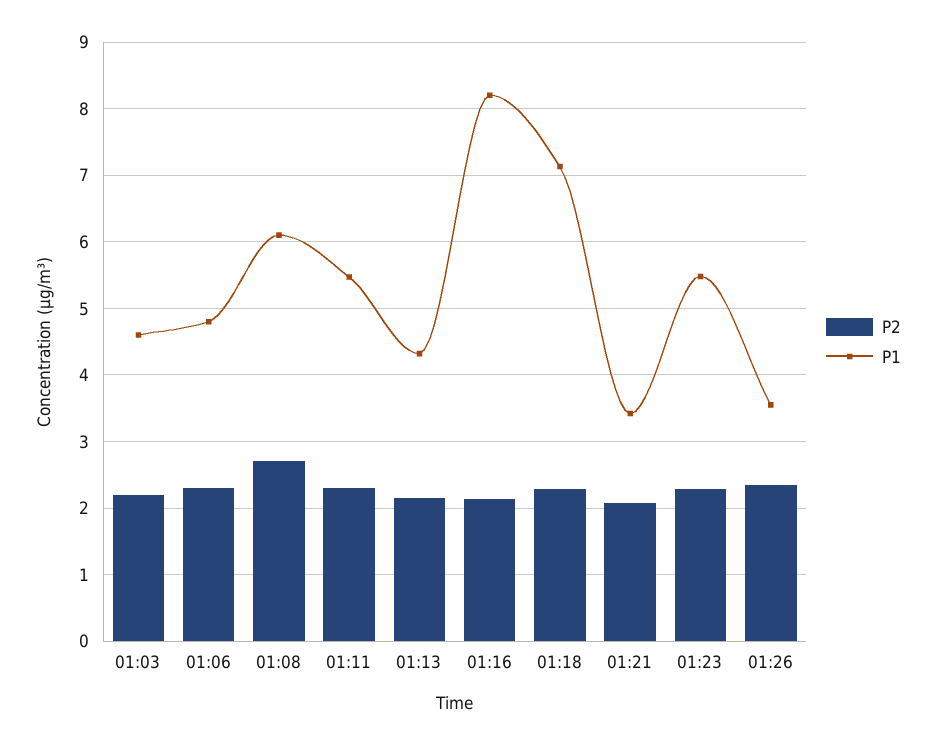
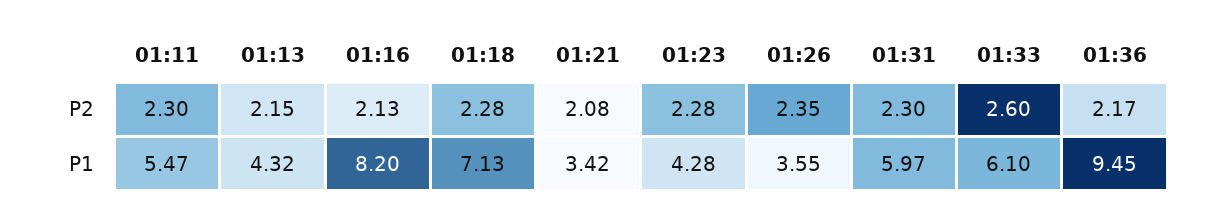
P2, 01:03: 2.2 -> none
P1, 01:03: 4.6 -> none
P2, 01:06: 2.3 -> none
P1, 01:06: 4.8 -> none
P2, 01:08: 2.7 -> none
P1, 01:08: 6.1 -> none
P1, 01:23: 5.5 -> 4.28
P2, 01:31: none -> 2.3
P2, 01:33: none -> 2.6
P2, 01:36: none -> 2.17
P1, 01:31: none -> 5.97
P1, 01:33: none -> 6.1
P1, 01:36: none -> 9.45

